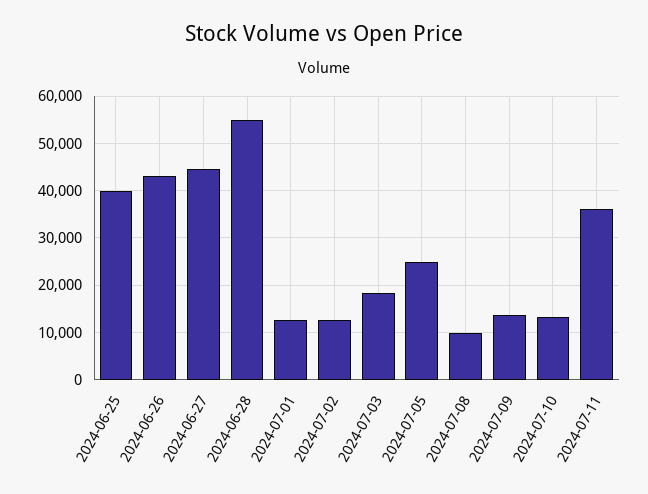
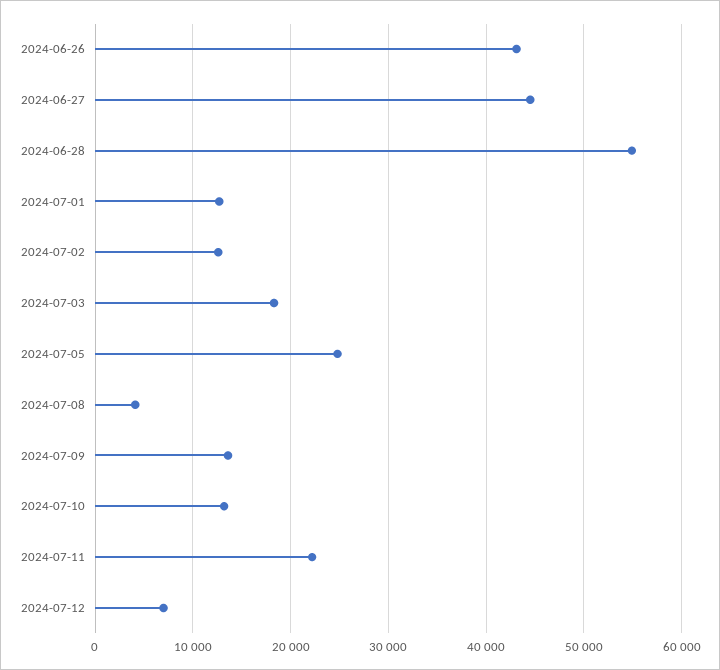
2024-06-25: 40000 -> none
2024-07-08: 10000 -> 4000
2024-07-11: 36000 -> 22000
2024-07-12: none -> 7000

